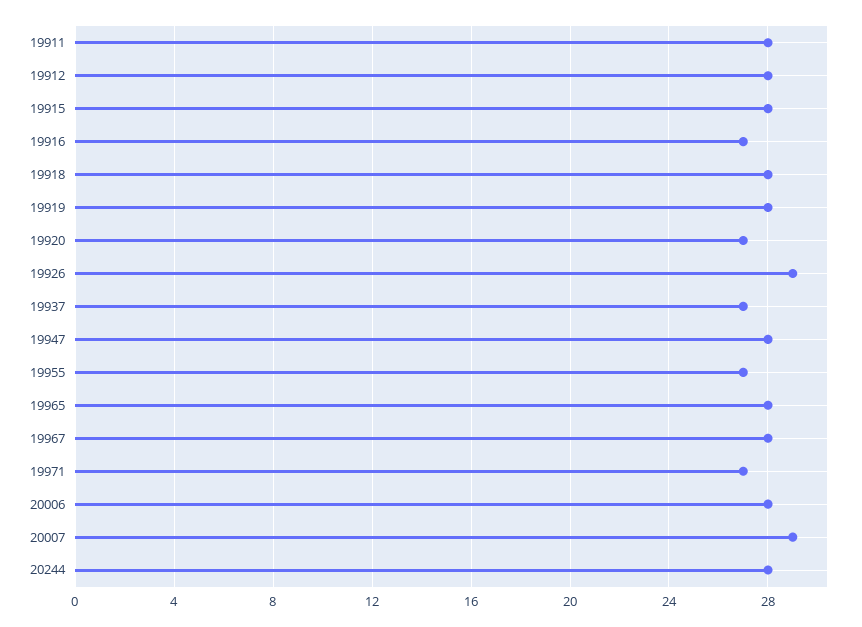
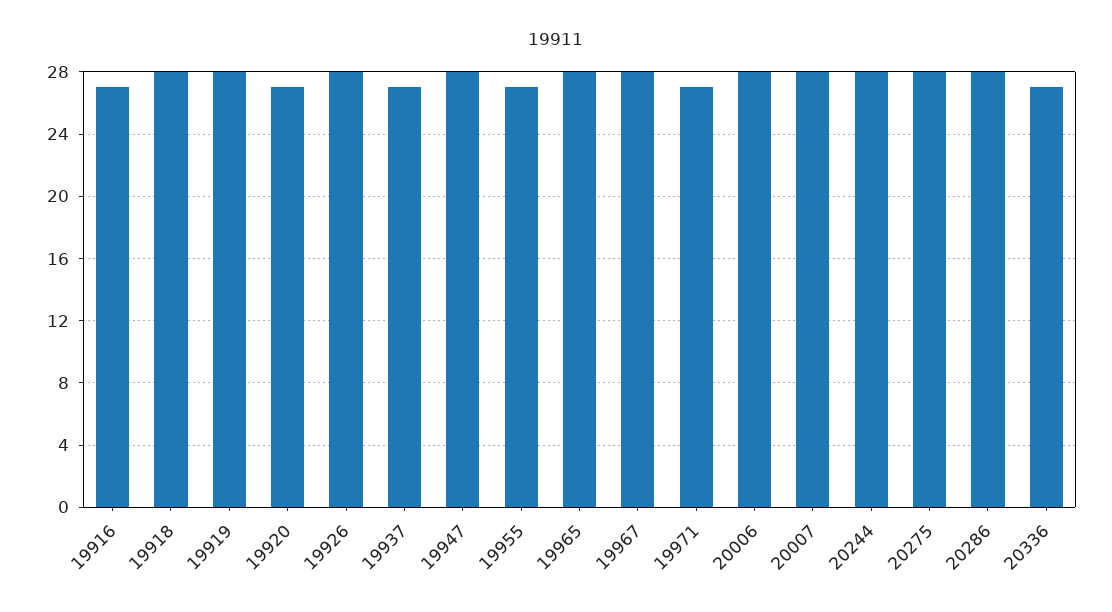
19911: 28 -> none
19912: 28 -> none
19915: 28 -> none
19926: 29 -> 28
20007: 29 -> 28
20275: none -> 28
20286: none -> 28
20336: none -> 27

